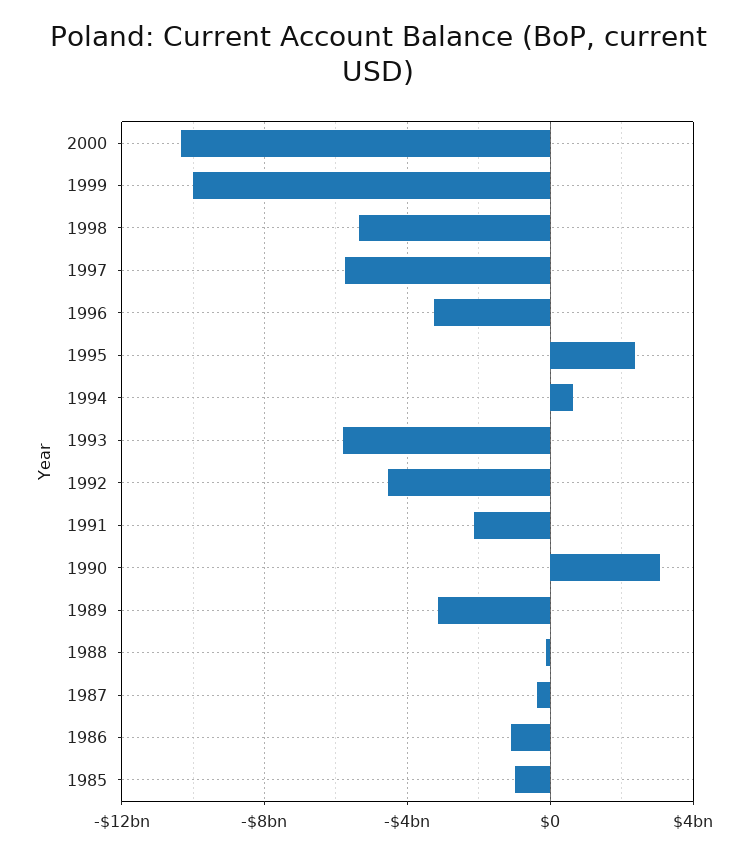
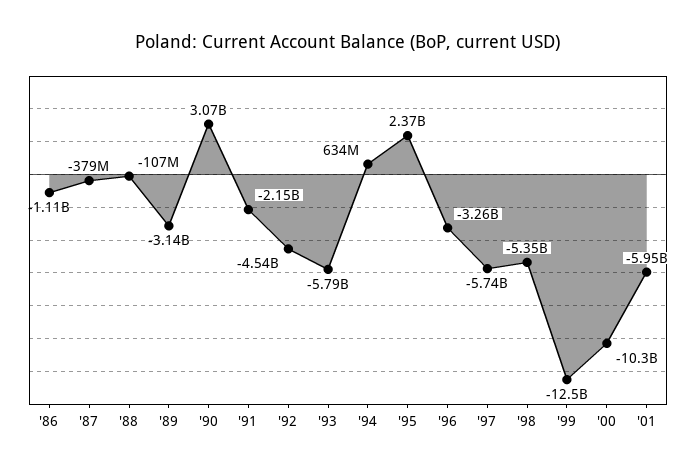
1999: -10000000000 -> -12500000000
1985: -1000000000 -> none
'01: none -> -5950000000

